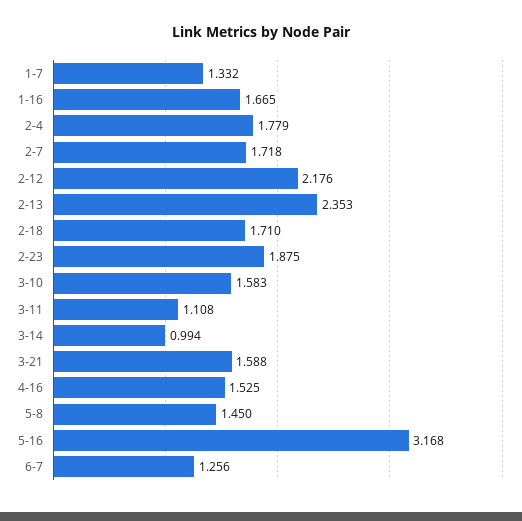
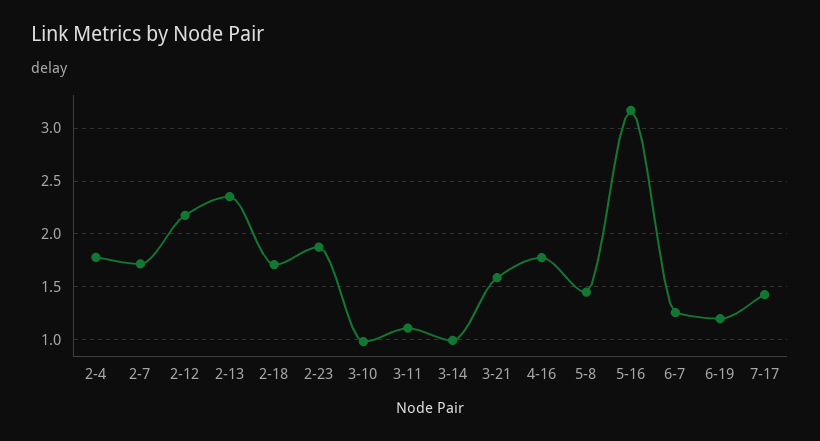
1-7: 1.332 -> none
1-16: 1.665 -> none
3-10: 1.583 -> 1
4-16: 1.525 -> 1.8
6-19: none -> 1.2
7-17: none -> 1.4

